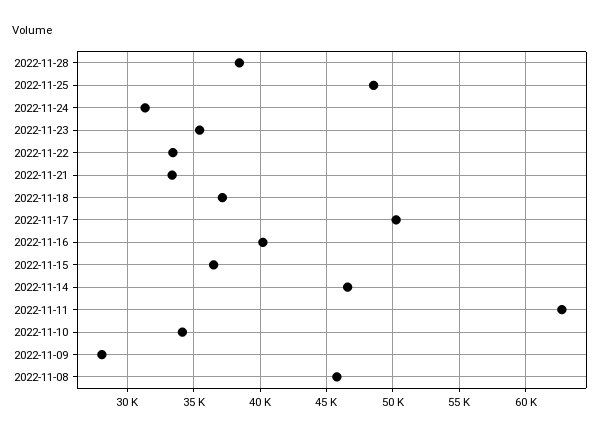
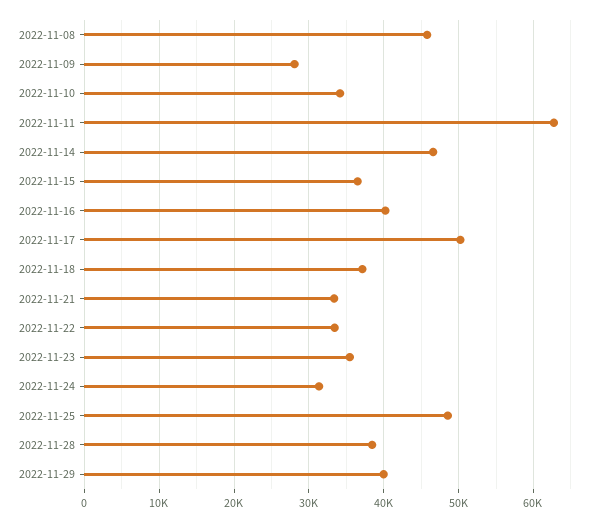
2022-11-29: none -> 40000

